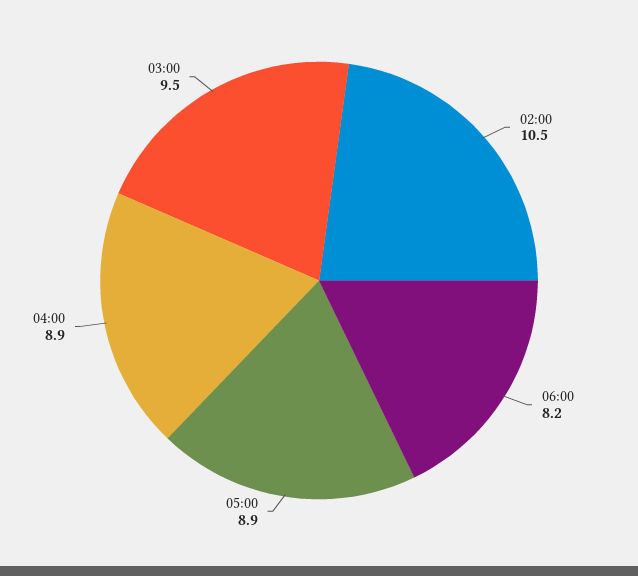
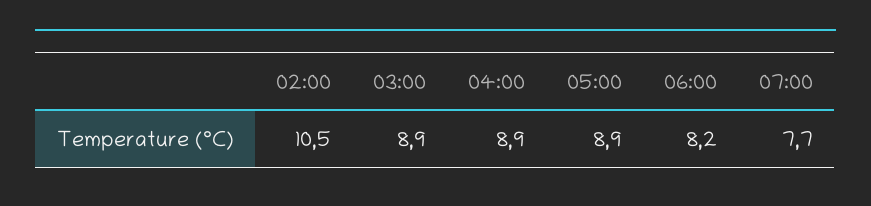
03:00: 9.5 -> 8.9
07:00: none -> 7.7

